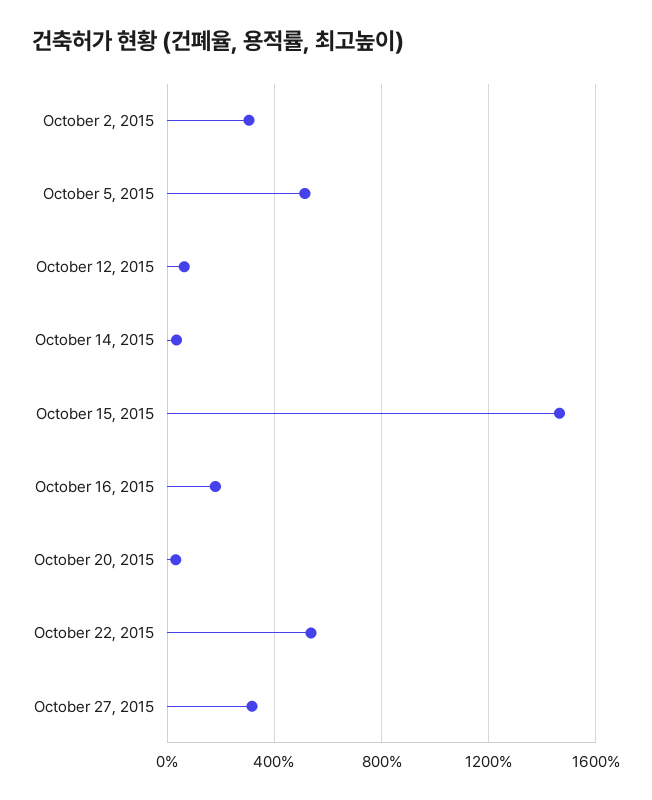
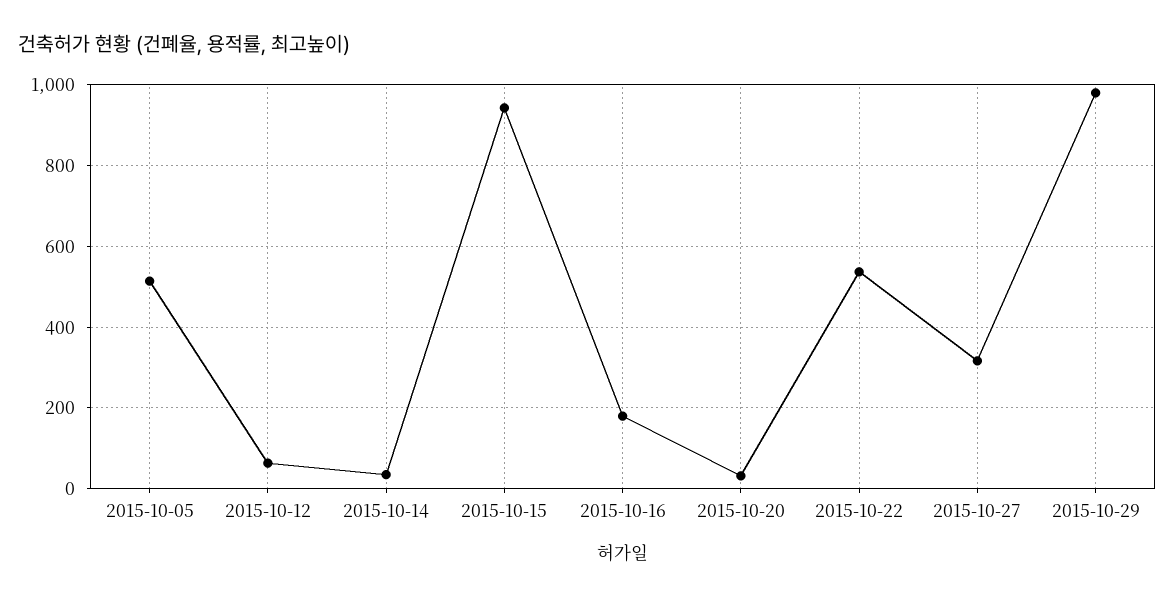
October 2, 2015: 300 -> none
October 15, 2015: 1450 -> 940
2015-10-29: none -> 980

